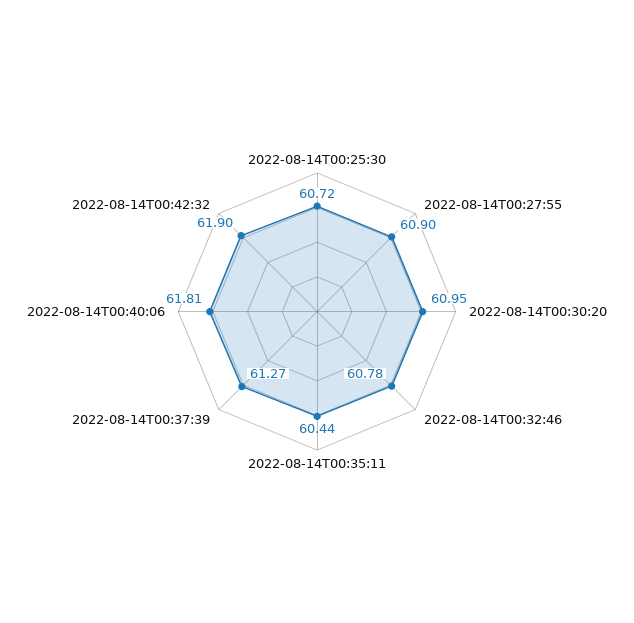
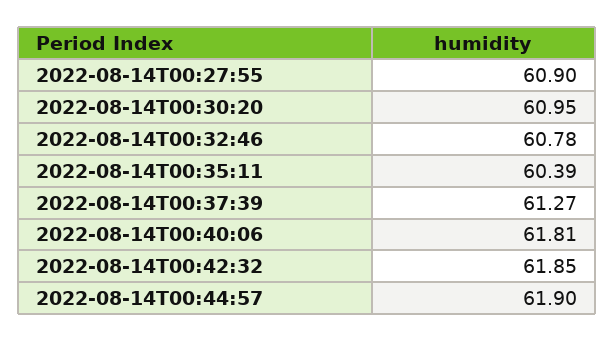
2022-08-14T00:25:30: 60.72 -> none
2022-08-14T00:35:11: 60.44 -> 60.39
2022-08-14T00:42:32: 61.9 -> 61.85
2022-08-14T00:44:57: none -> 61.9

